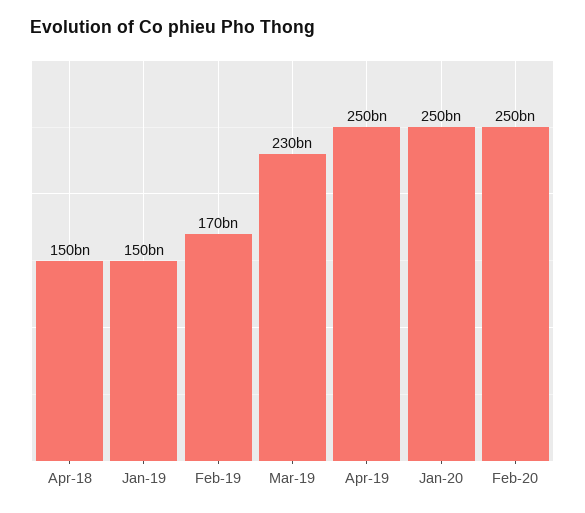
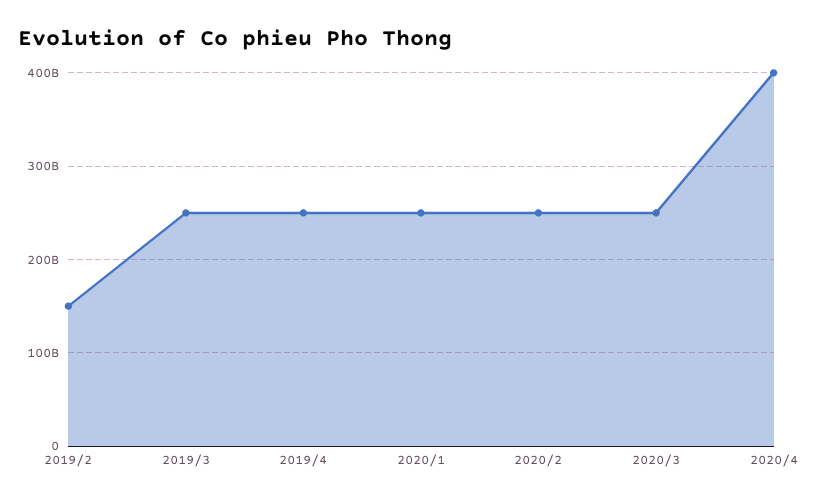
Apr-18: 150000000000 -> none
Jan-19: 150000000000 -> none
Feb-19: 170000000000 -> 150000000000
Mar-19: 230000000000 -> 250000000000
2020/3: none -> 250000000000
2020/4: none -> 400000000000

